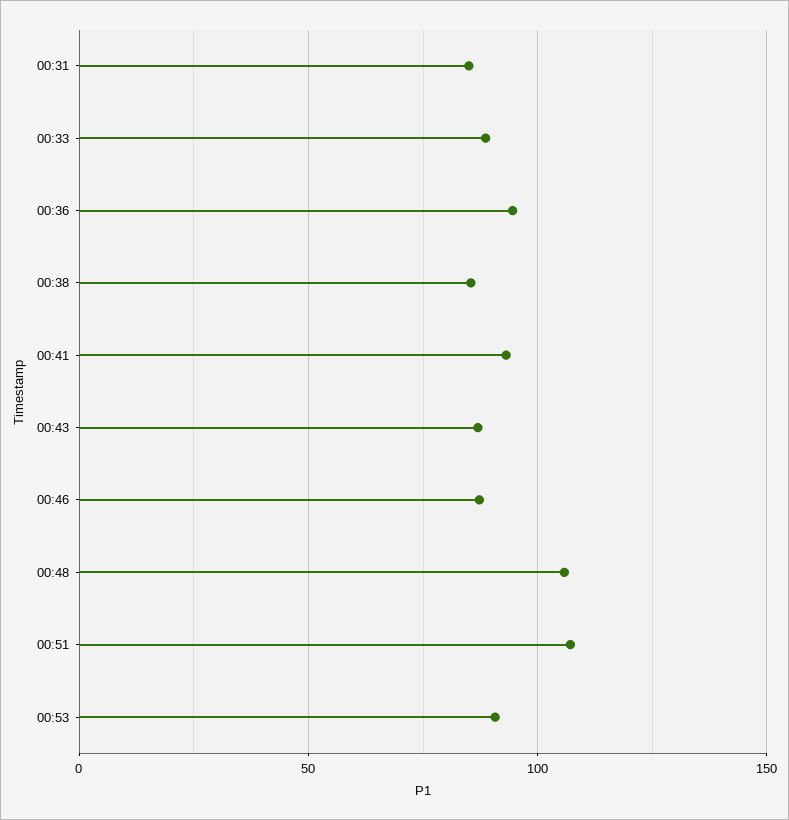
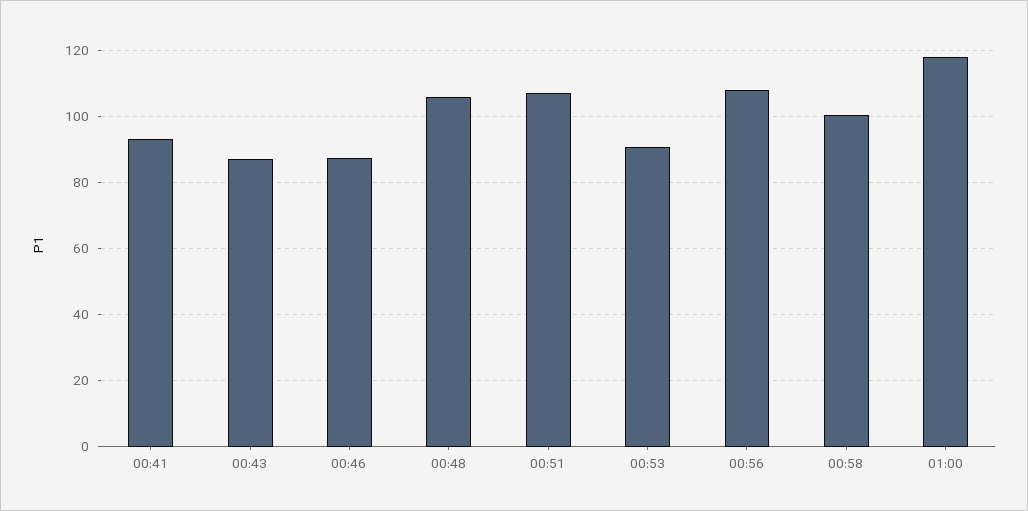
00:31: 85 -> none
00:33: 90 -> none
00:36: 95 -> none
00:38: 85 -> none
00:56: none -> 108
00:58: none -> 100
01:00: none -> 118

